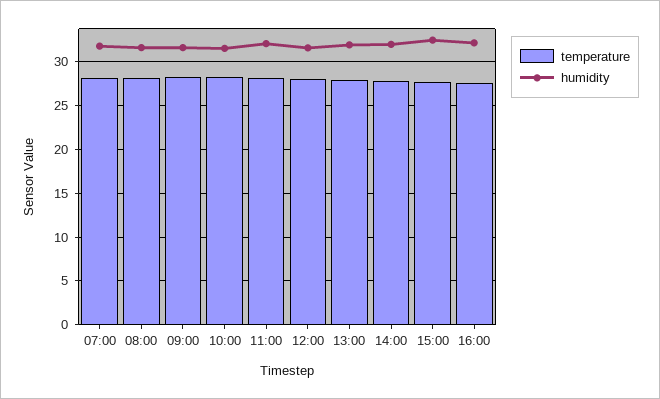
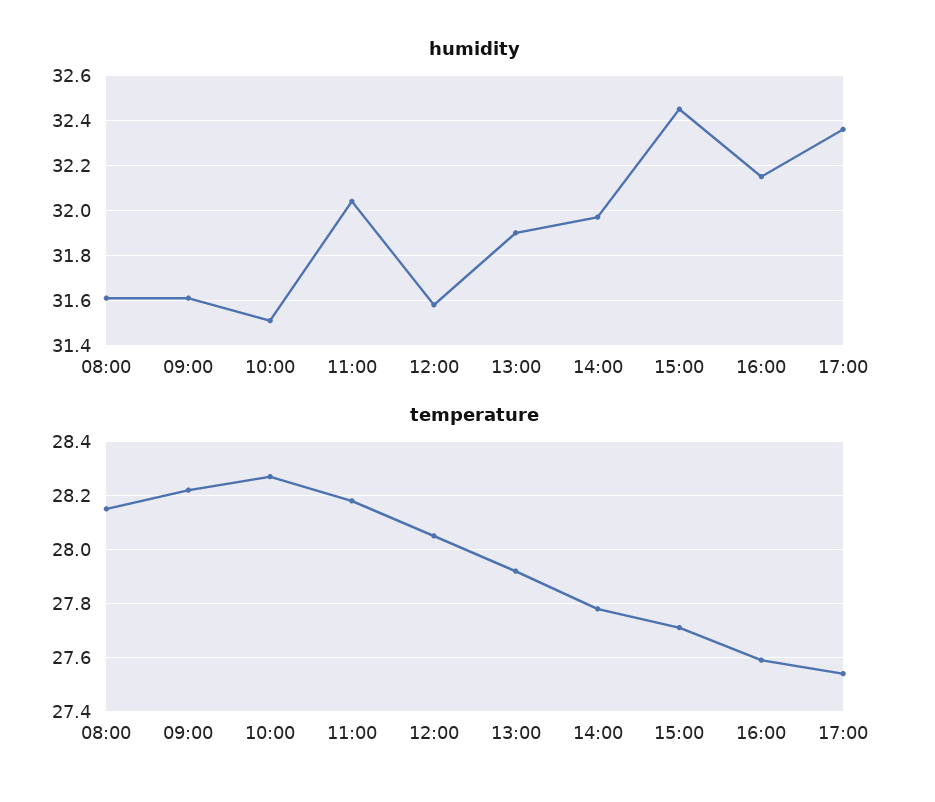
temperature, 07:00: 28 -> none
humidity, 07:00: 32 -> none
humidity, 17:00: none -> 32.35
temperature, 17:00: none -> 27.55

